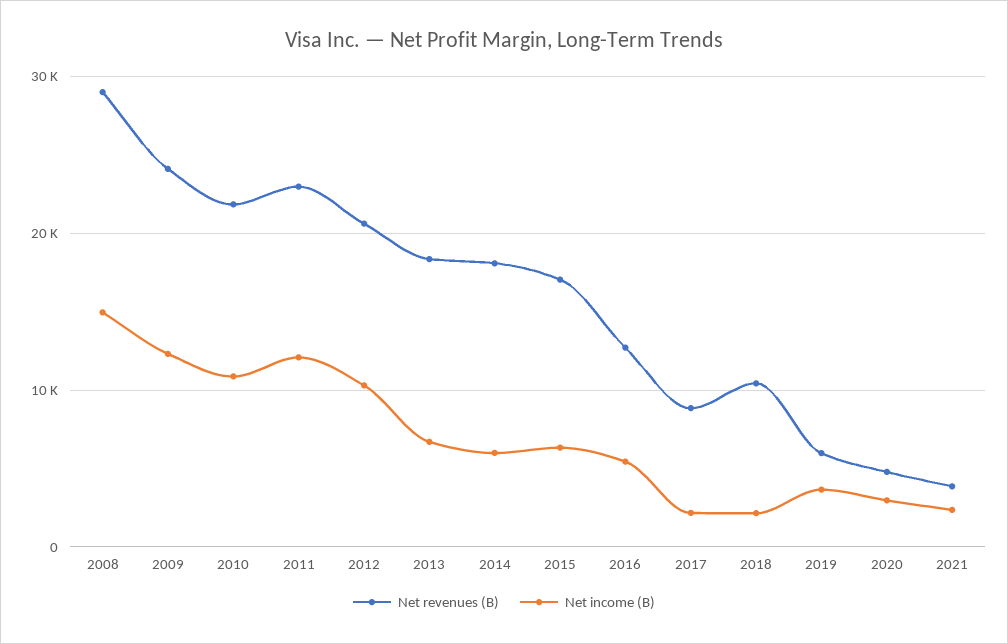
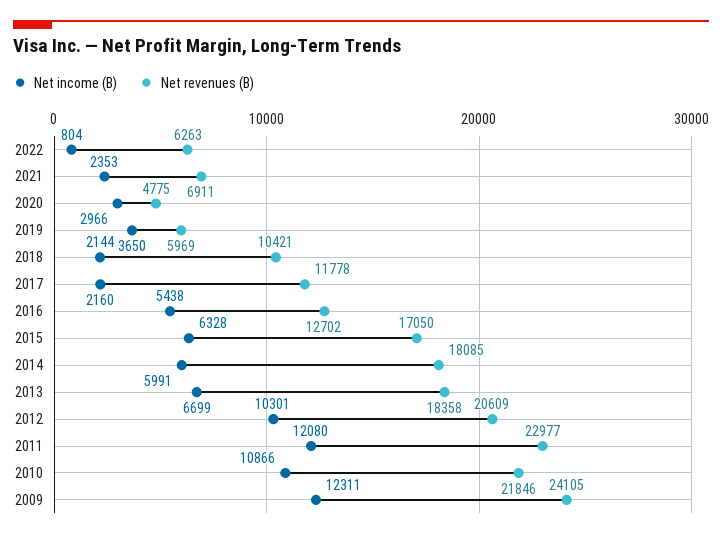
Net revenues (B), 2008: 29000 -> none
Net income (B), 2008: 15000 -> none
Net revenues (B), 2017: 9000 -> 11778
Net revenues (B), 2021: 4000 -> 6911
Net income (B), 2022: none -> 804
Net revenues (B), 2022: none -> 6263

